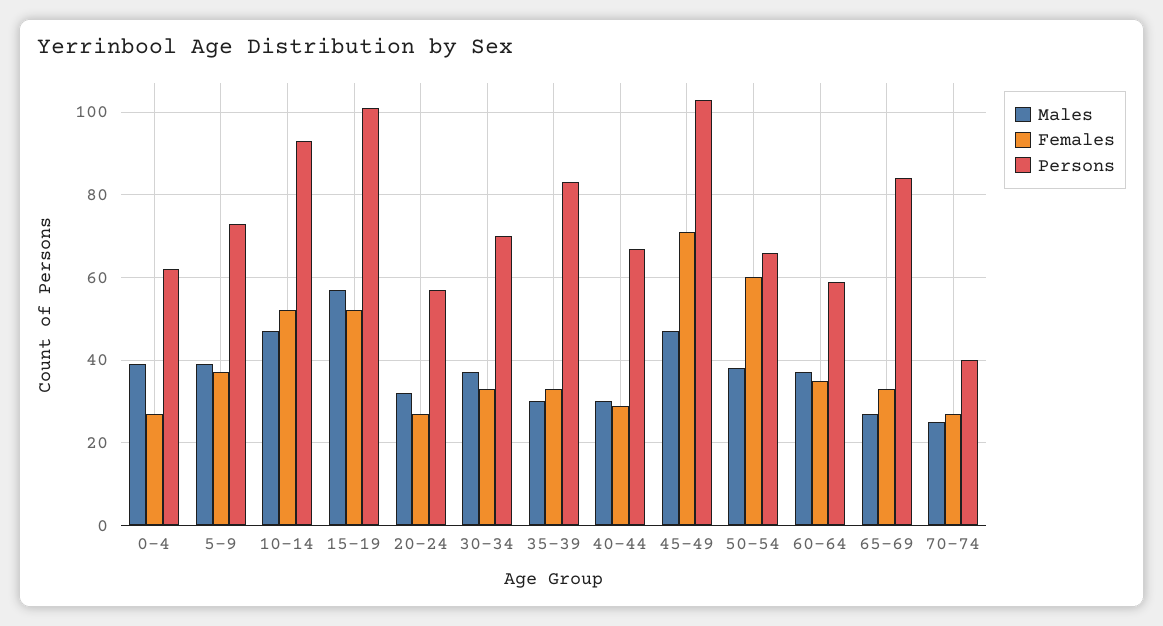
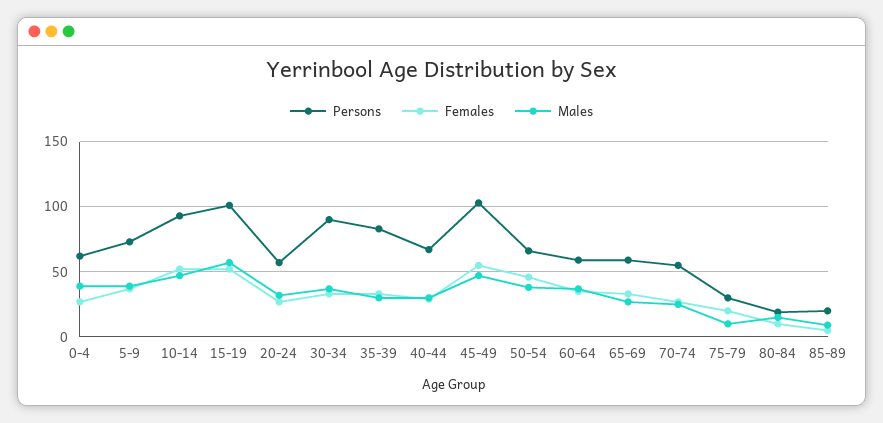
Persons, 30-34: 70 -> 90
Females, 45-49: 70 -> 55
Females, 50-54: 60 -> 45
Persons, 65-69: 85 -> 60
Persons, 70-74: 40 -> 55
Persons, 75-79: none -> 30
Females, 75-79: none -> 20
Males, 75-79: none -> 10
Persons, 80-84: none -> 20
Females, 80-84: none -> 10
Males, 80-84: none -> 15
Persons, 85-89: none -> 20
Females, 85-89: none -> 5
Males, 85-89: none -> 10

